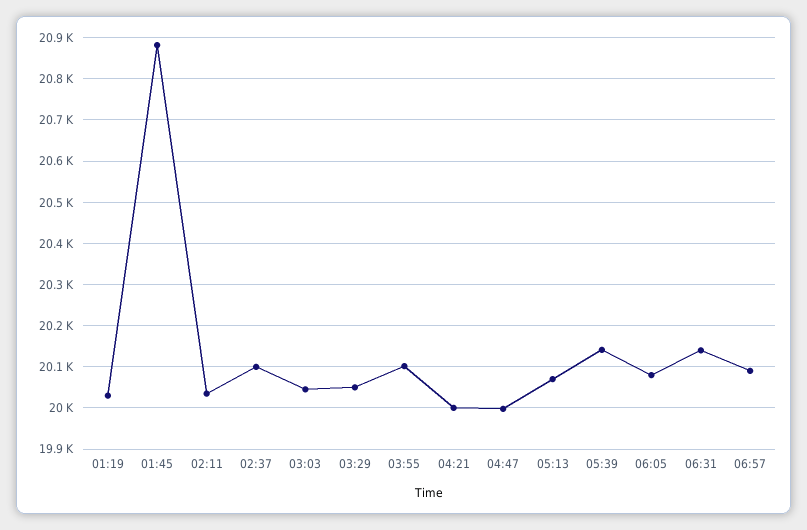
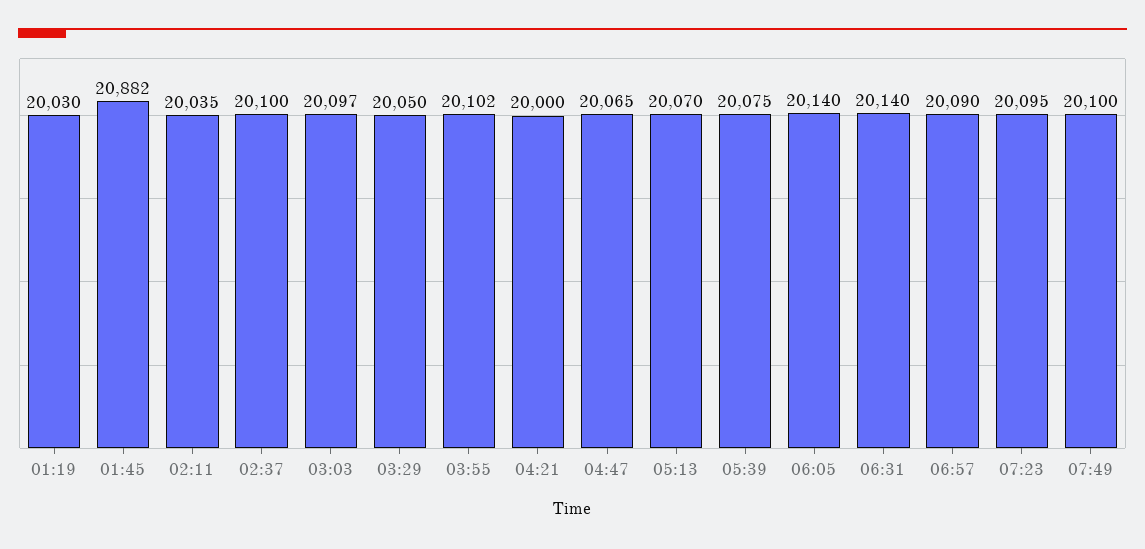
03:03: 20040 -> 20097
04:47: 20000 -> 20065
05:39: 20140 -> 20075
06:05: 20080 -> 20140
07:23: none -> 20095
07:49: none -> 20100

